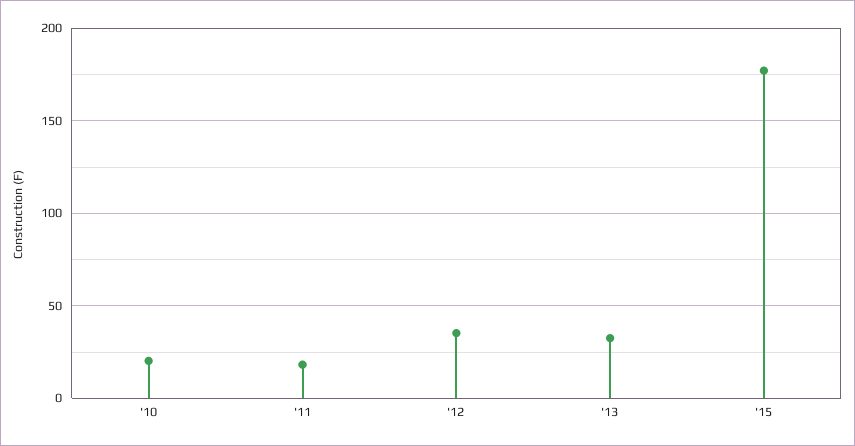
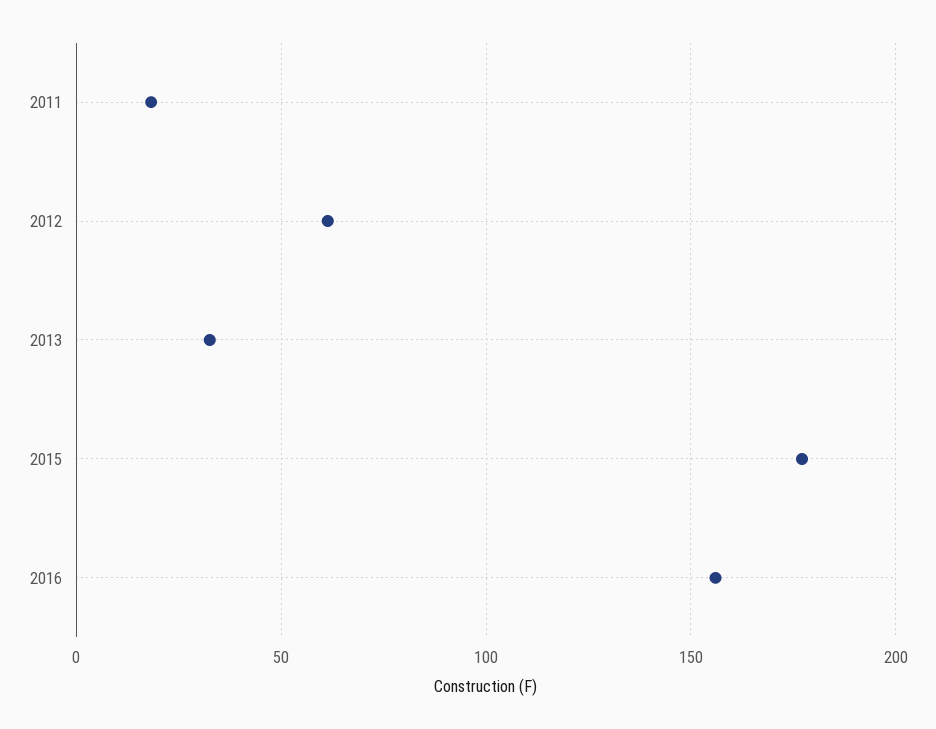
'10: 20 -> none
'12: 35 -> 60
2016: none -> 155

